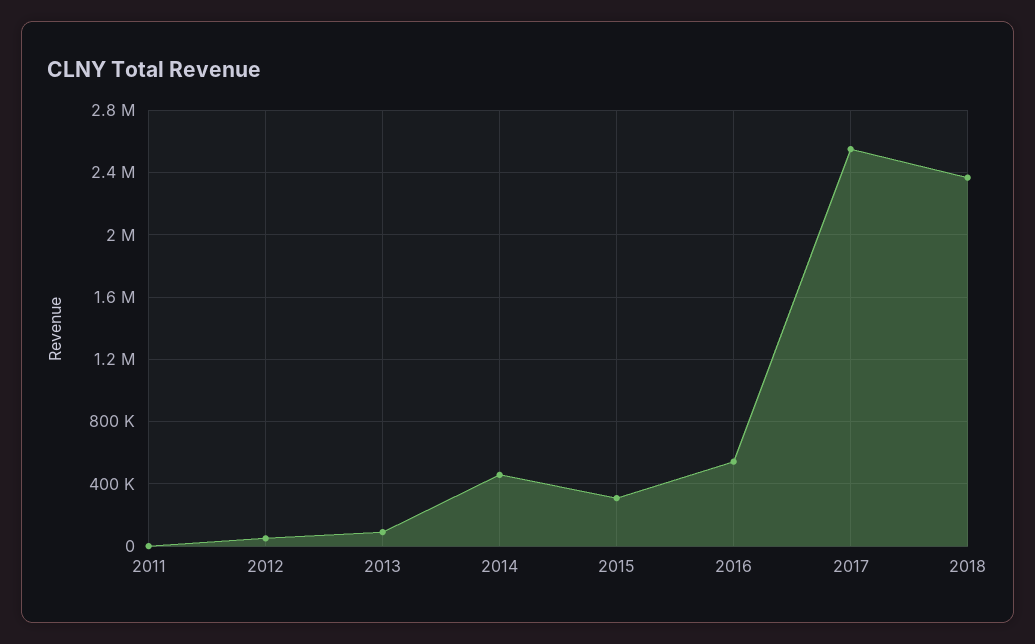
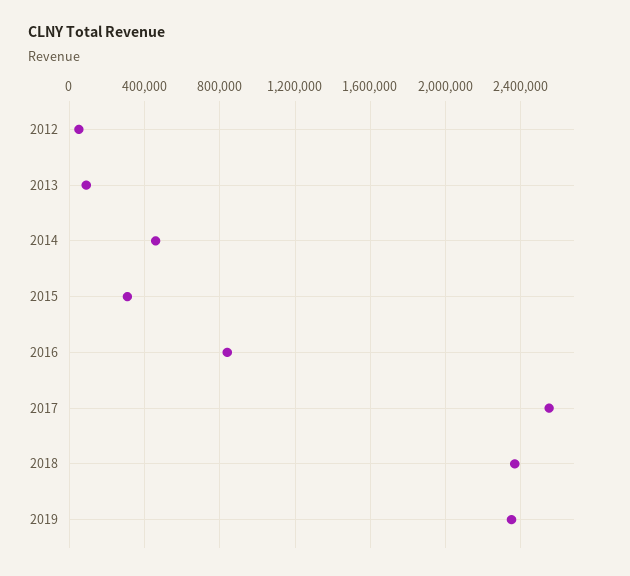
2011: 0 -> none
2016: 550000 -> 850000
2019: none -> 2350000

